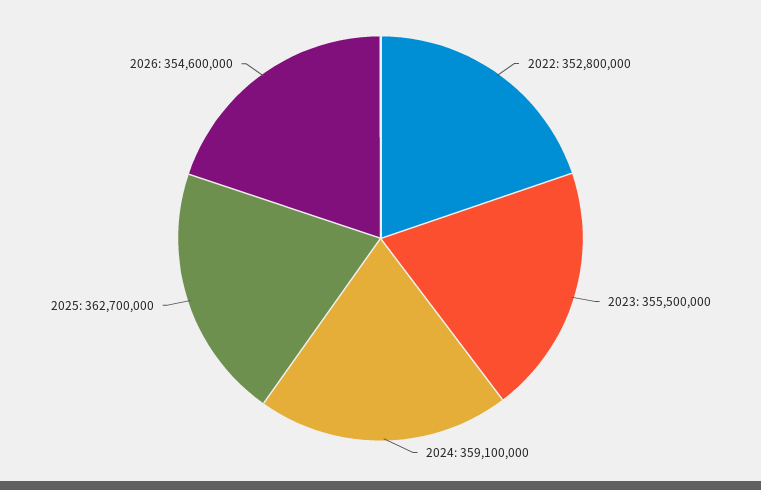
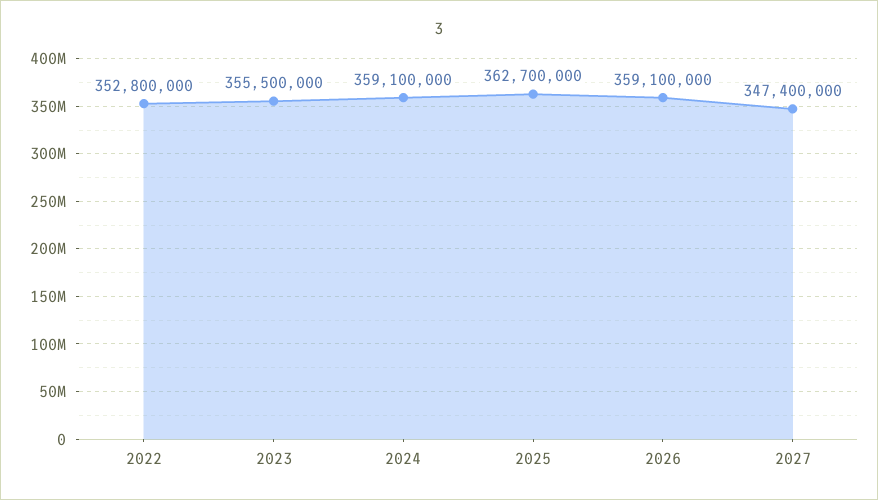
2026: 354600000 -> 359100000
2027: none -> 347400000

